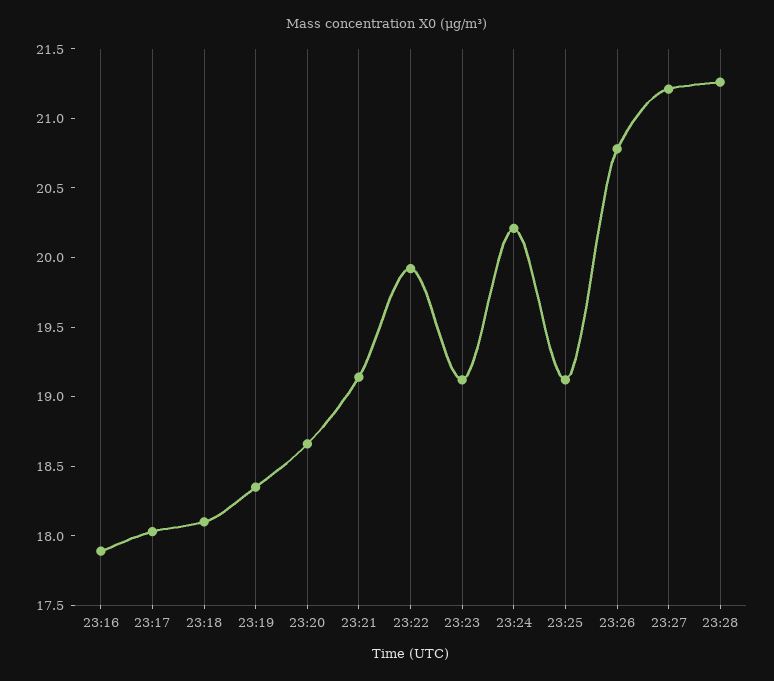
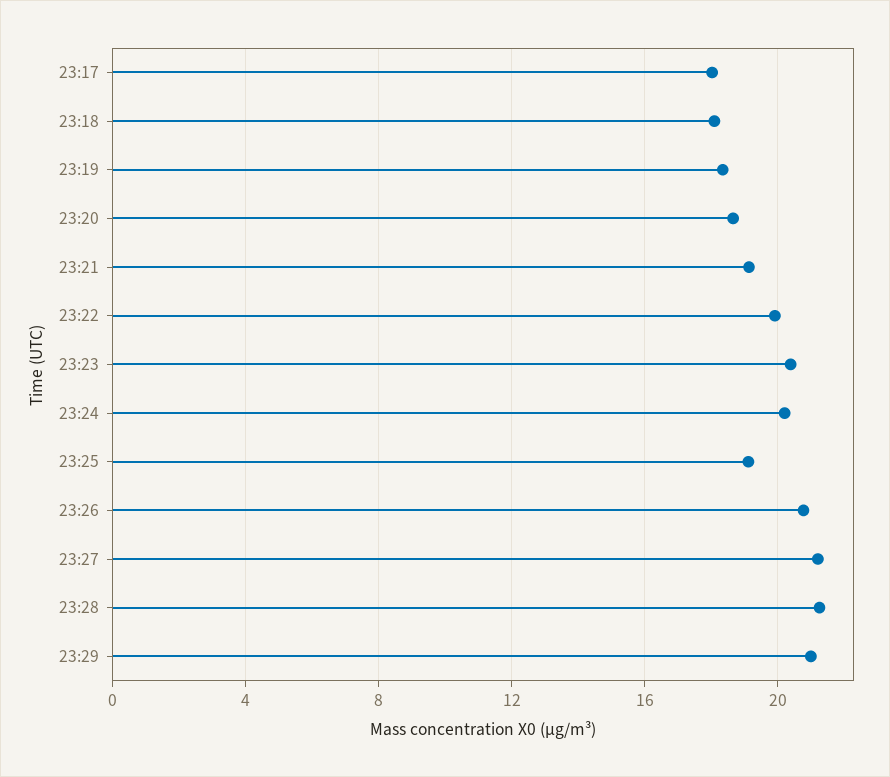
23:16: 17.9 -> none
23:23: 19.1 -> 20.5
23:29: none -> 21

